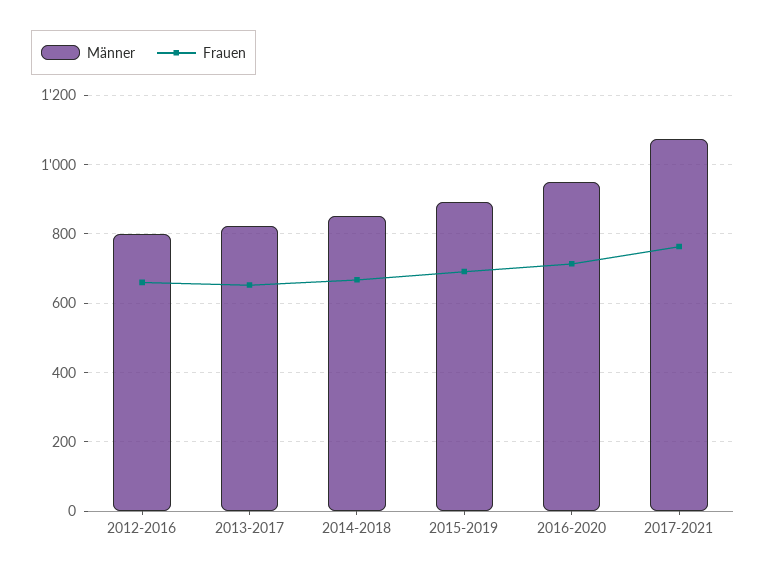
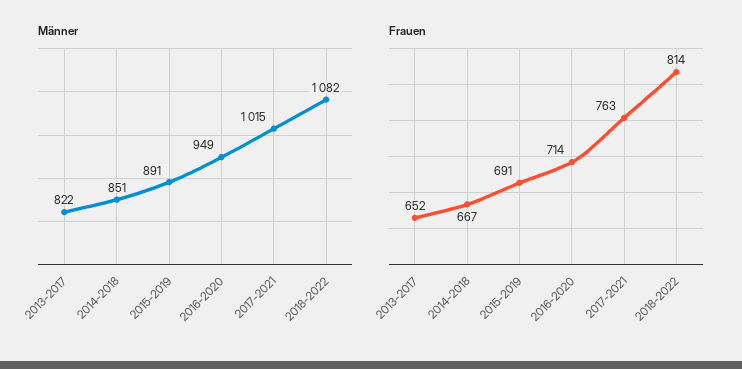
Männer, 2012-2016: 800 -> none
Frauen, 2012-2016: 660 -> none
Männer, 2017-2021: 1080 -> 1015
Männer, 2018-2022: none -> 1082
Frauen, 2018-2022: none -> 814

